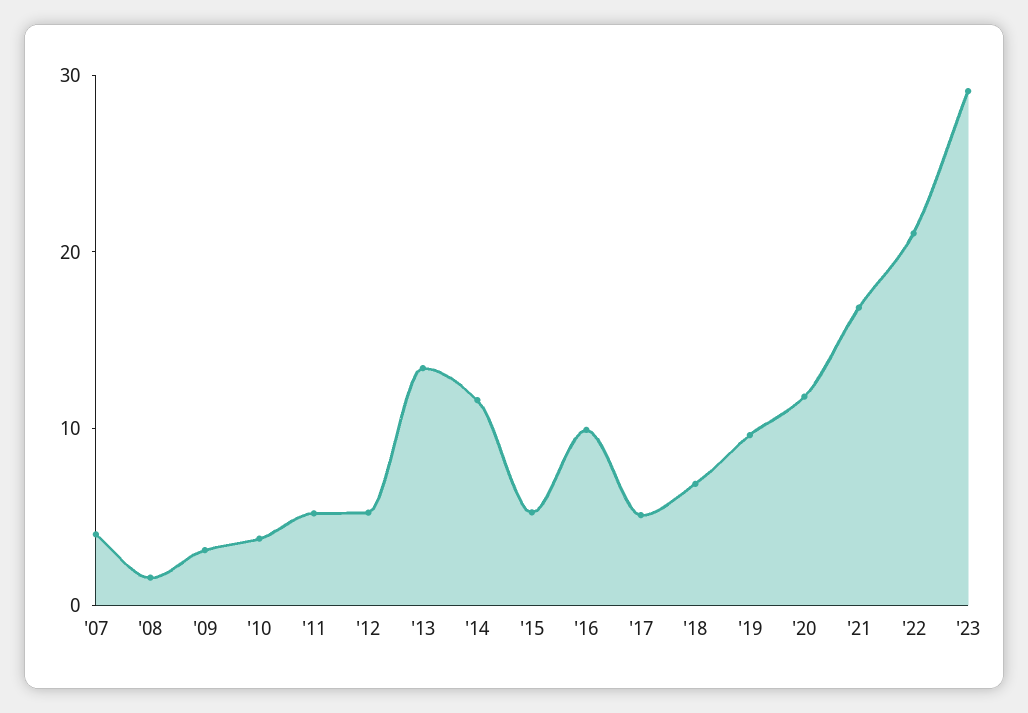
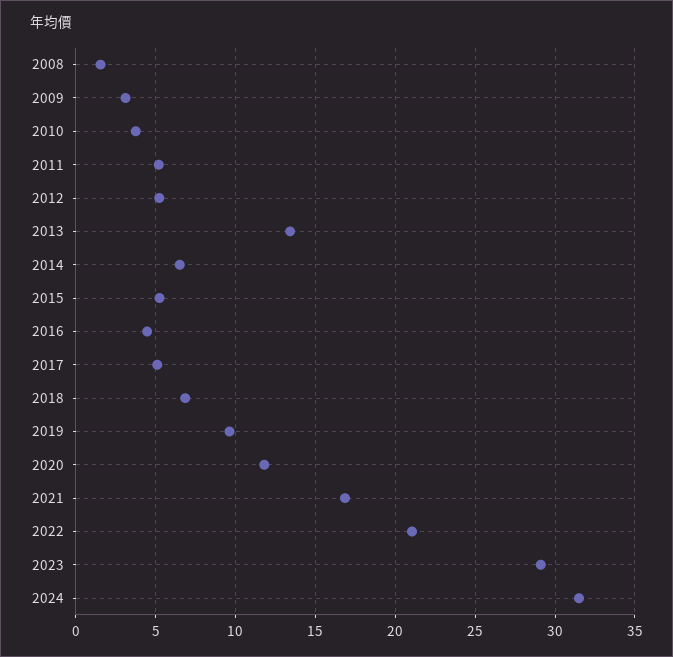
'07: 4 -> none
'14: 12 -> 6.5
'16: 10 -> 4.5
2024: none -> 31.5

